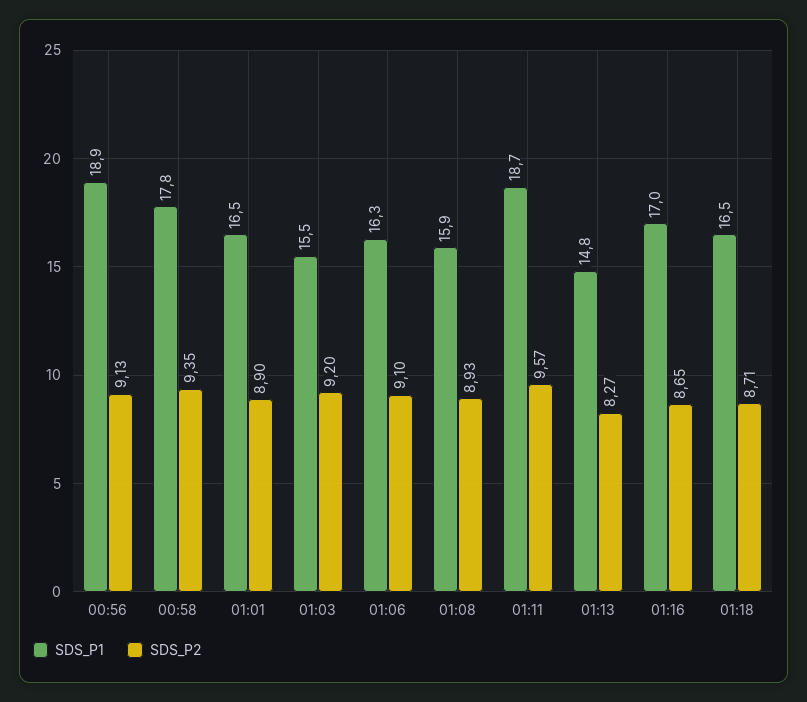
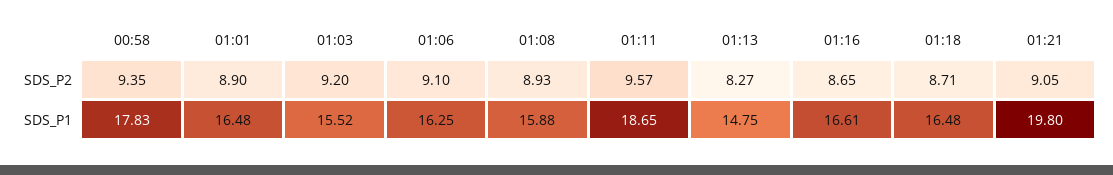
SDS_P1, 00:56: 18.9 -> none
SDS_P2, 00:56: 9.13 -> none
SDS_P1, 01:16: 17 -> 16.61
SDS_P2, 01:21: none -> 9.05
SDS_P1, 01:21: none -> 19.8

